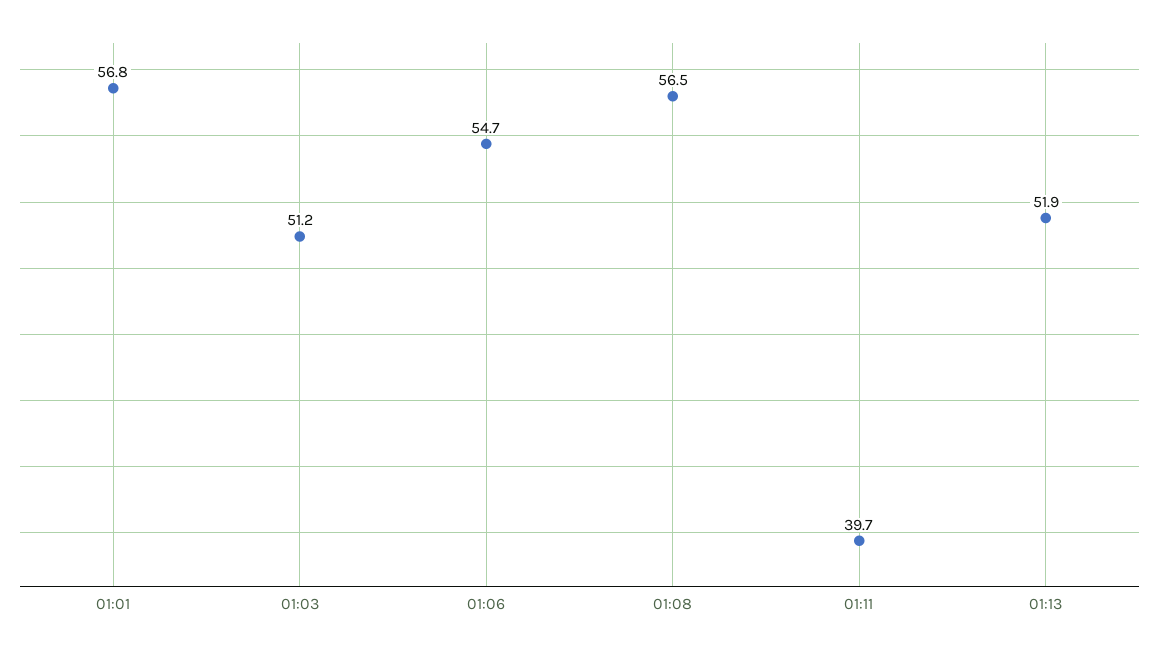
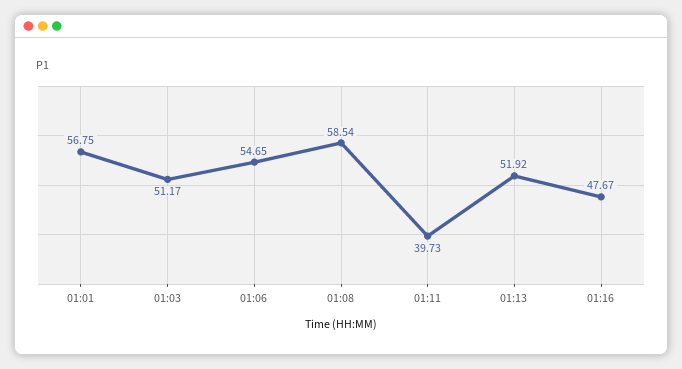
01:08: 56.5 -> 58.54
01:16: none -> 47.67

